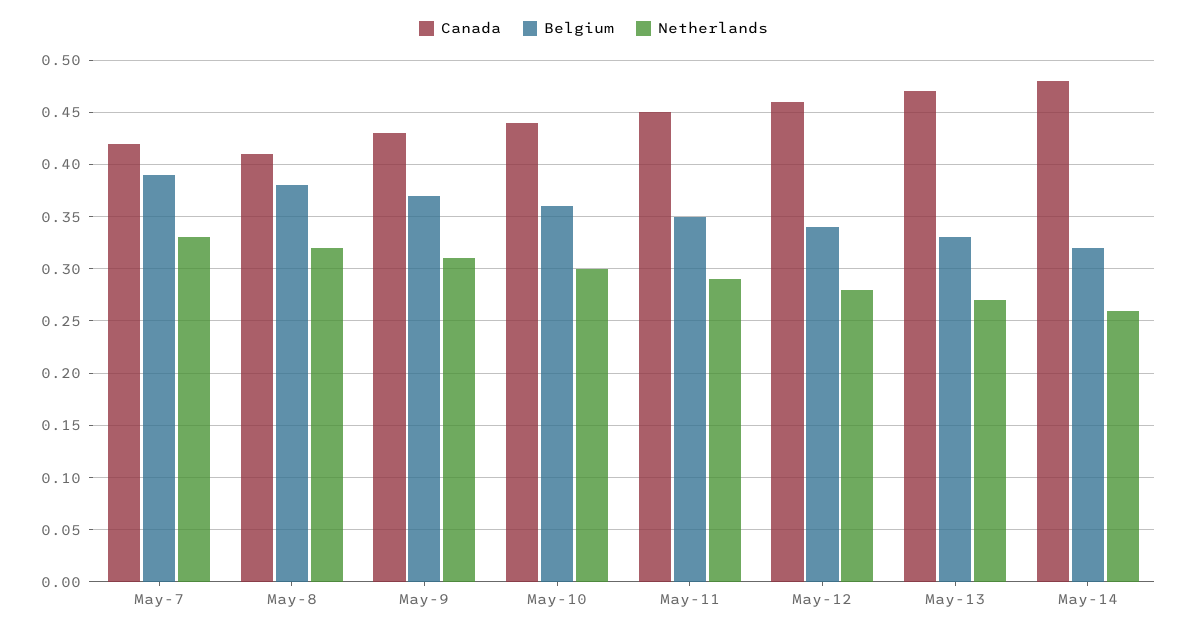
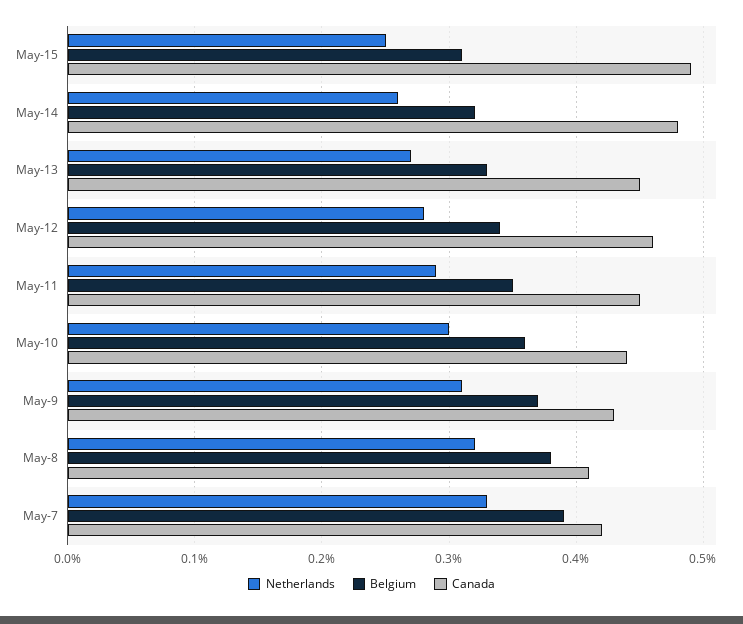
Canada, May-13: 0.47 -> 0.45
Netherlands, May-15: none -> 0.25
Belgium, May-15: none -> 0.31
Canada, May-15: none -> 0.49

